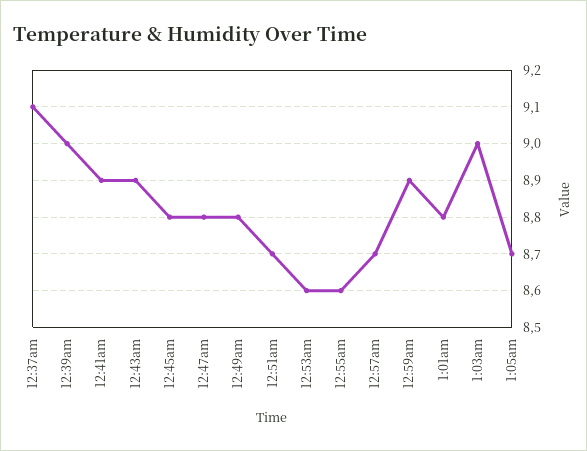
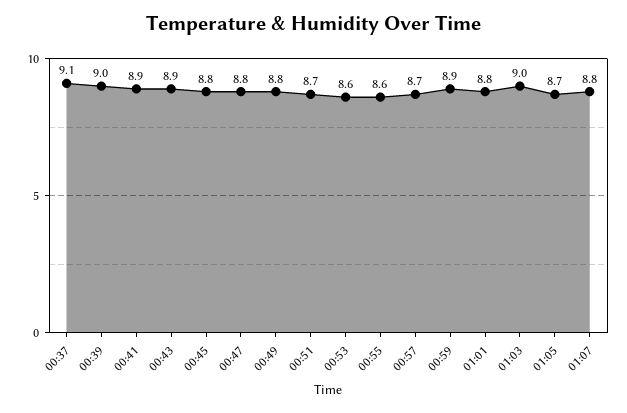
01:07: none -> 8.8

